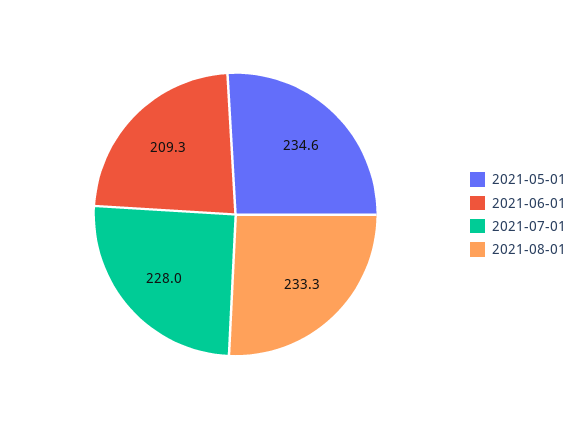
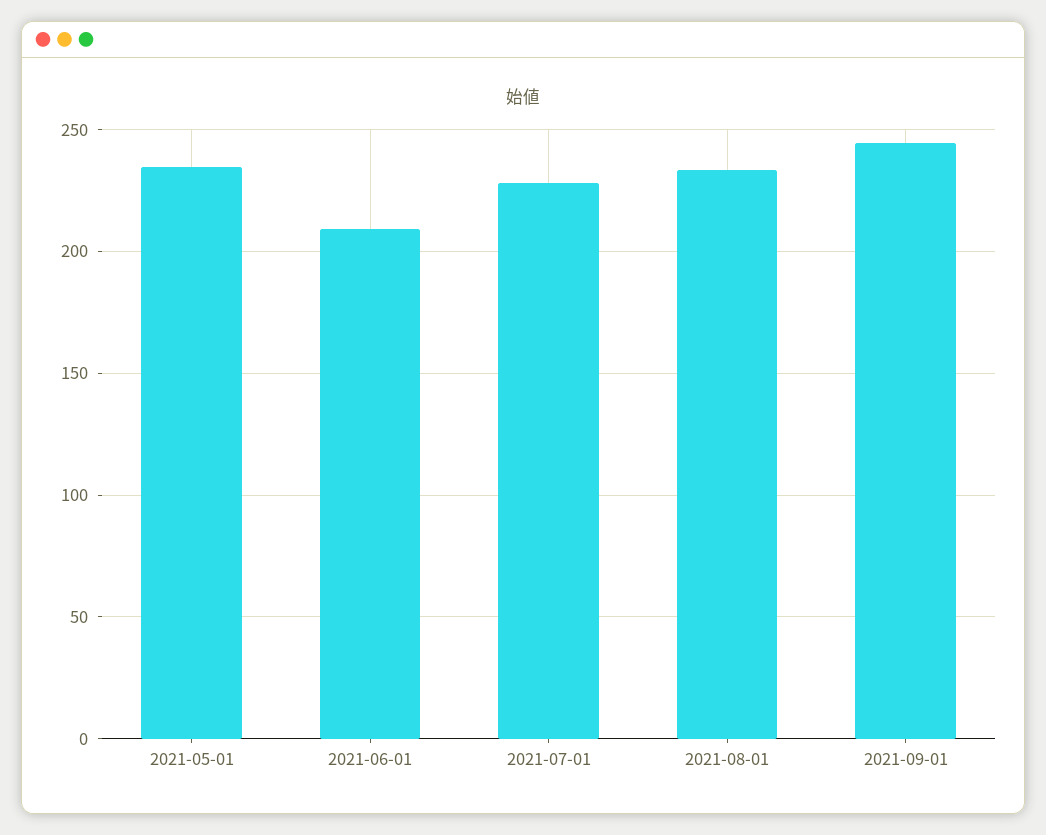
2021-09-01: none -> 245

